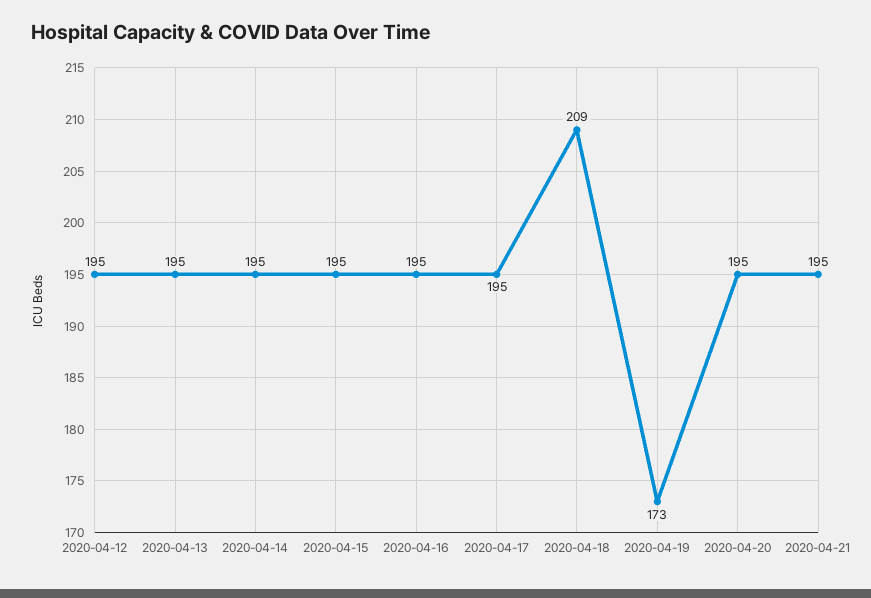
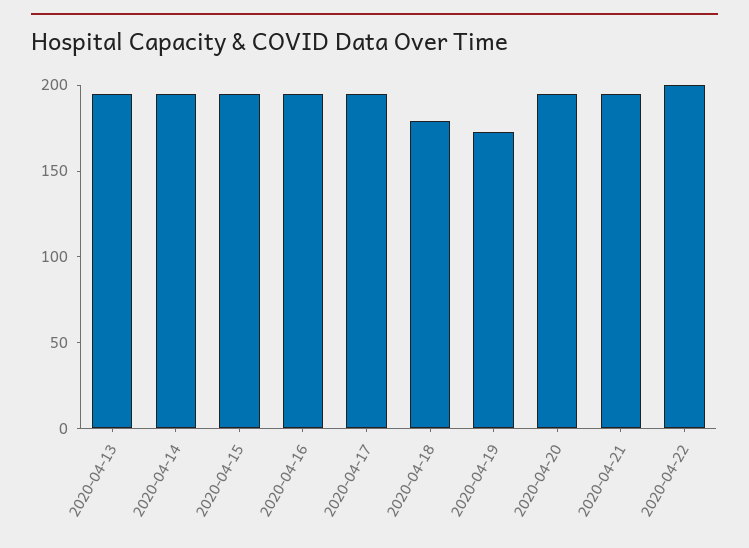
2020-04-12: 195 -> none
2020-04-18: 209 -> 180
2020-04-22: none -> 200

